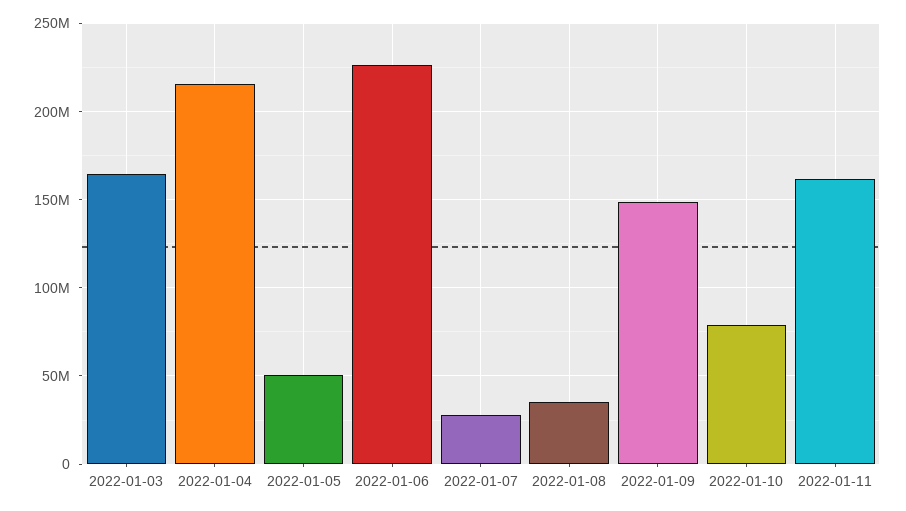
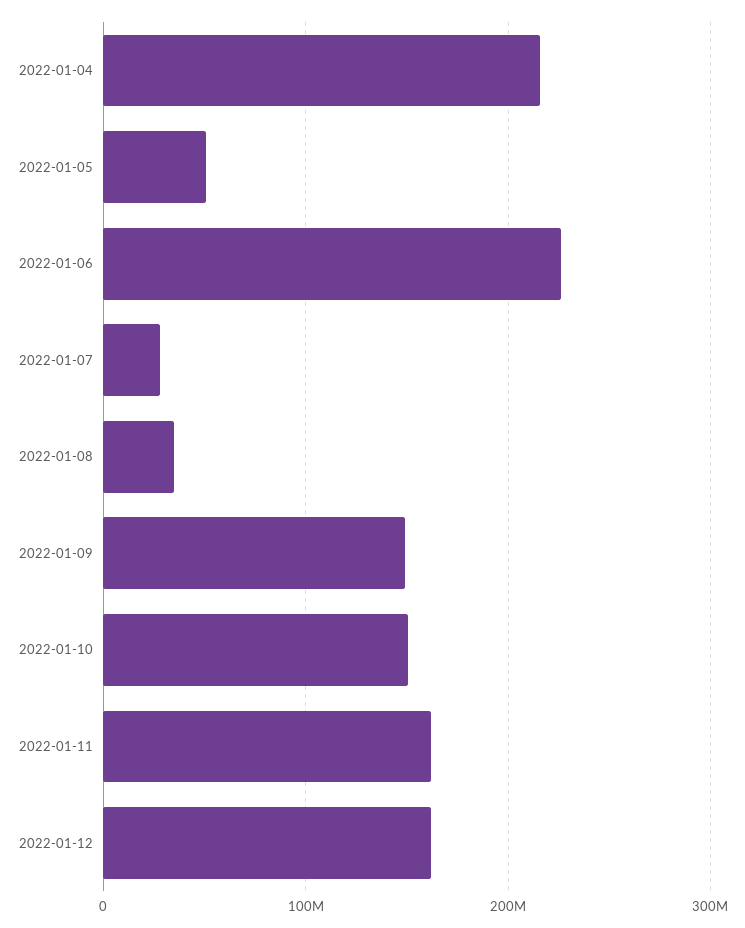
2022-01-03: 165000000 -> none
2022-01-10: 80000000 -> 150000000
2022-01-12: none -> 160000000

